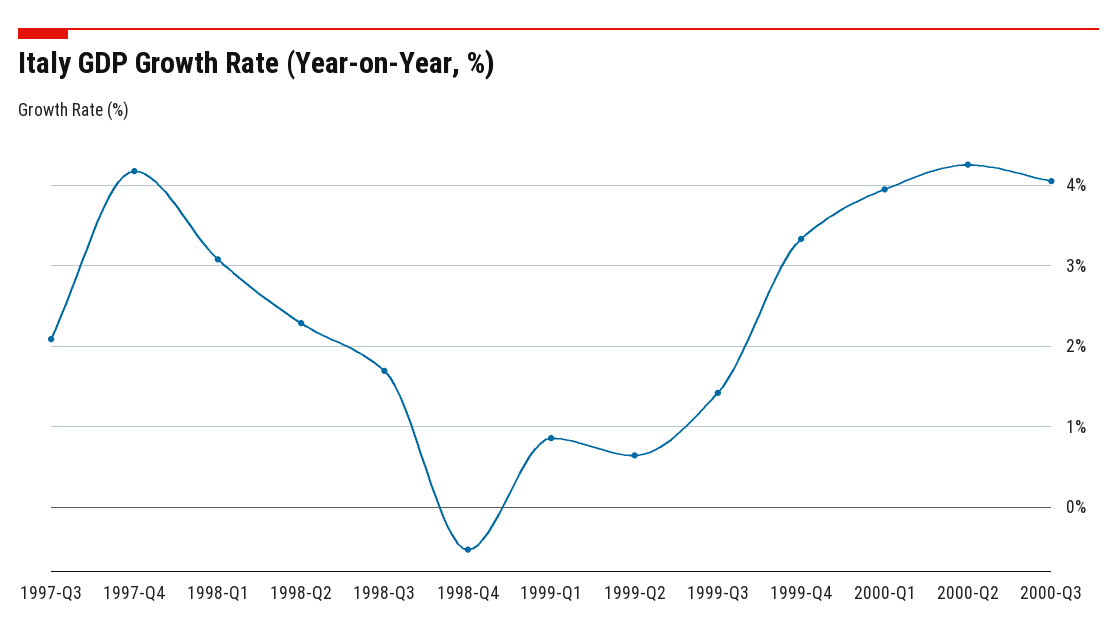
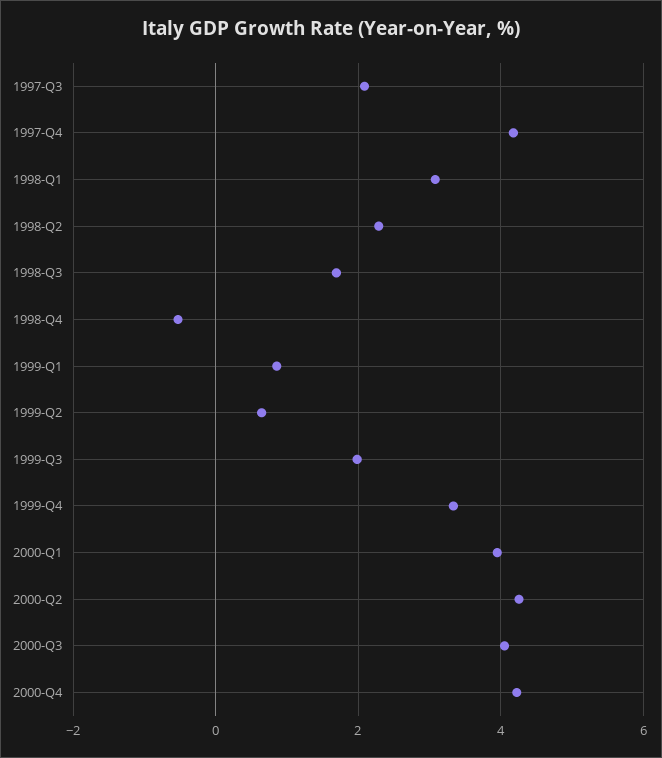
1999-Q3: 1.4 -> 2
2000-Q4: none -> 4.2

